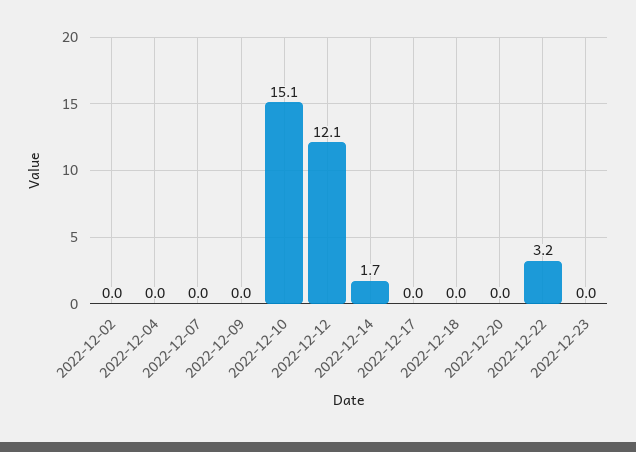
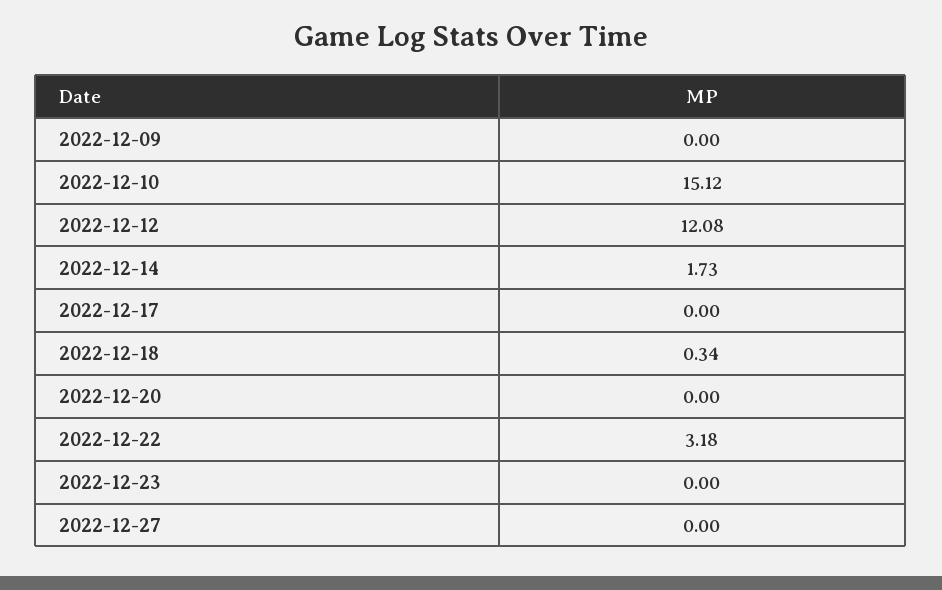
2022-12-02: 0 -> none
2022-12-04: 0 -> none
2022-12-07: 0 -> none
2022-12-18: 0 -> 0.34
2022-12-27: none -> 0

